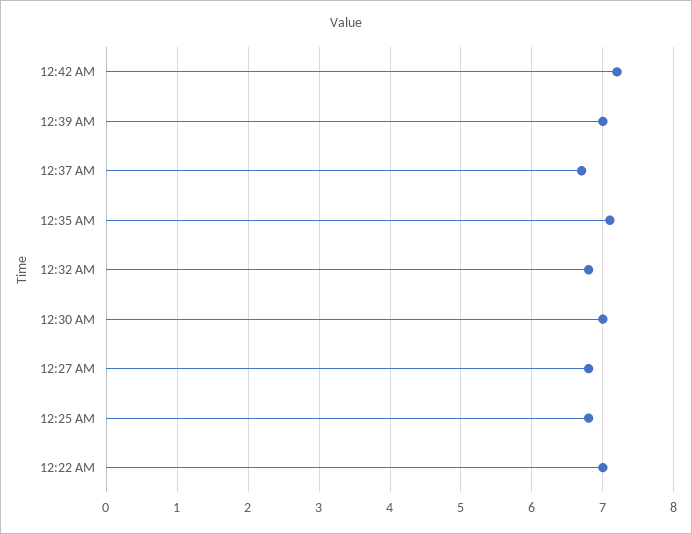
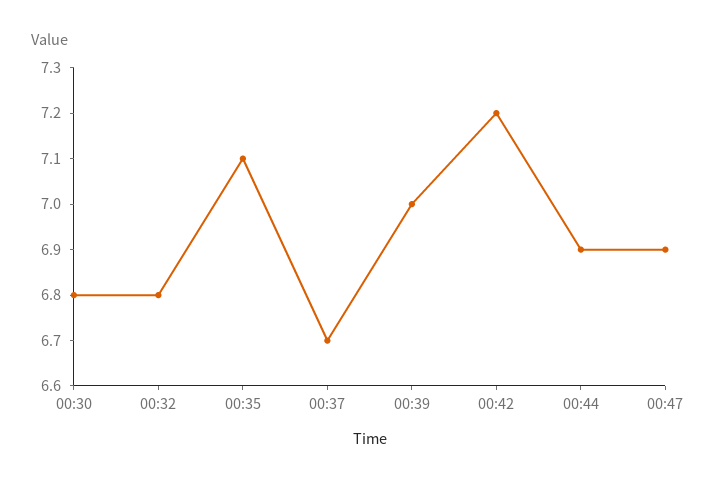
12:30 AM: 7 -> 6.8
12:27 AM: 6.8 -> none
12:25 AM: 6.8 -> none
12:22 AM: 7 -> none
00:44: none -> 6.9
00:47: none -> 6.9

